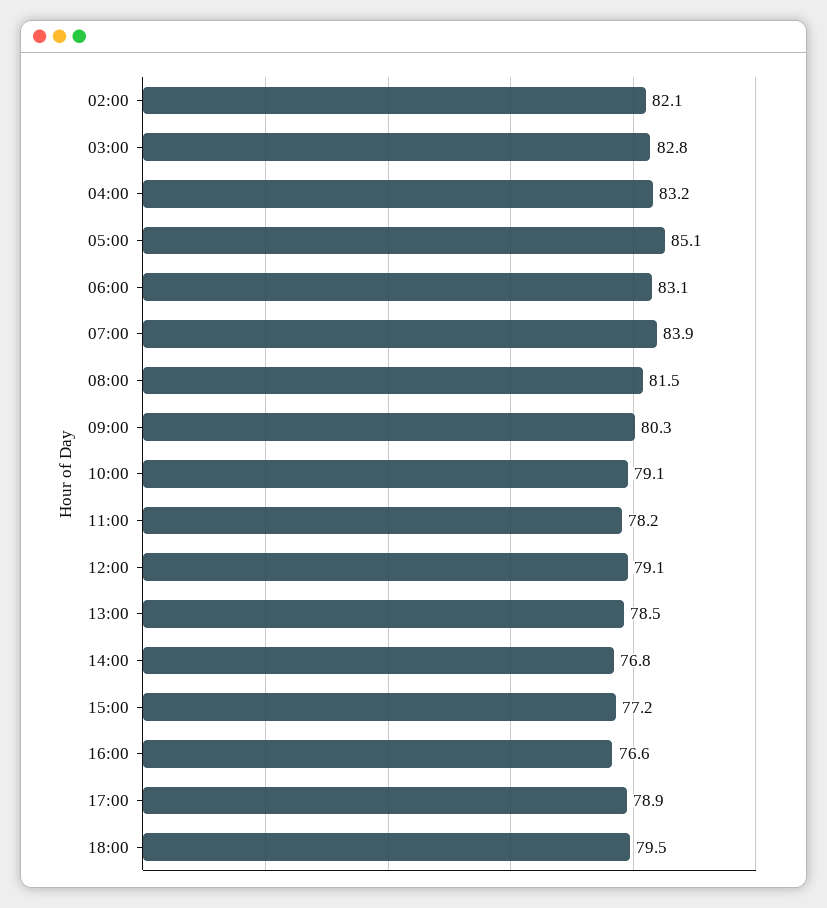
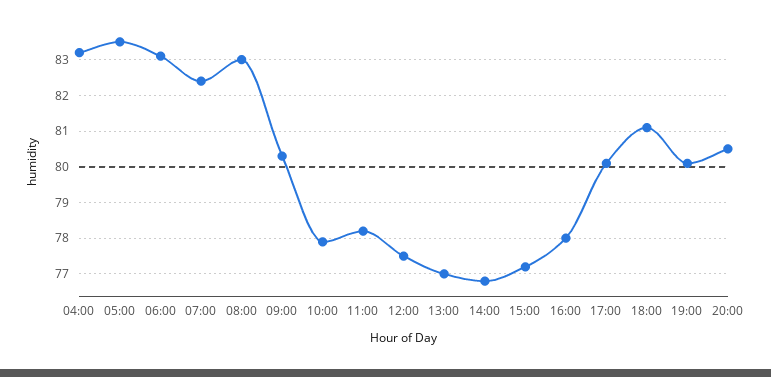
02:00: 82.1 -> none
03:00: 82.8 -> none
05:00: 85.1 -> 83.5
07:00: 83.9 -> 82.5
08:00: 81.5 -> 83
10:00: 79.1 -> 78
12:00: 79.1 -> 77.5
13:00: 78.5 -> 77
16:00: 76.6 -> 78
17:00: 78.9 -> 80
18:00: 79.5 -> 81
19:00: none -> 80
20:00: none -> 80.5

